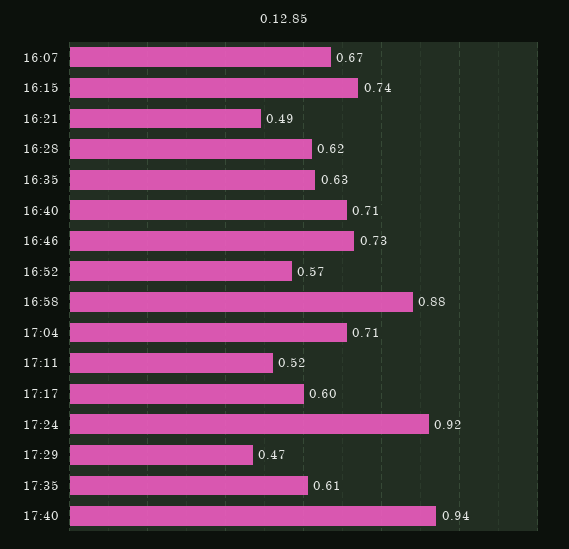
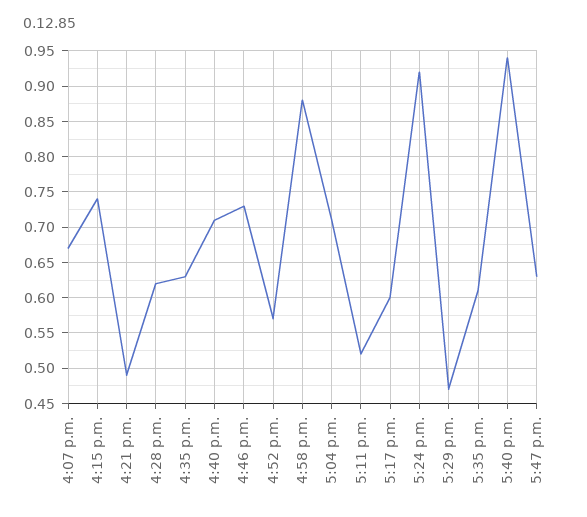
5:47 p.m.: none -> 0.63

